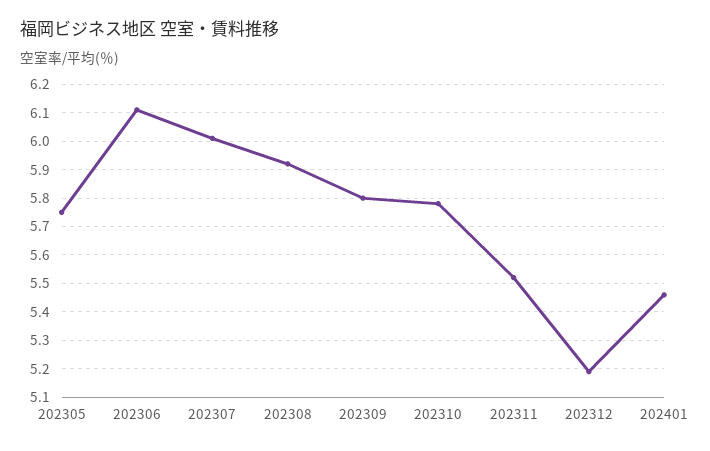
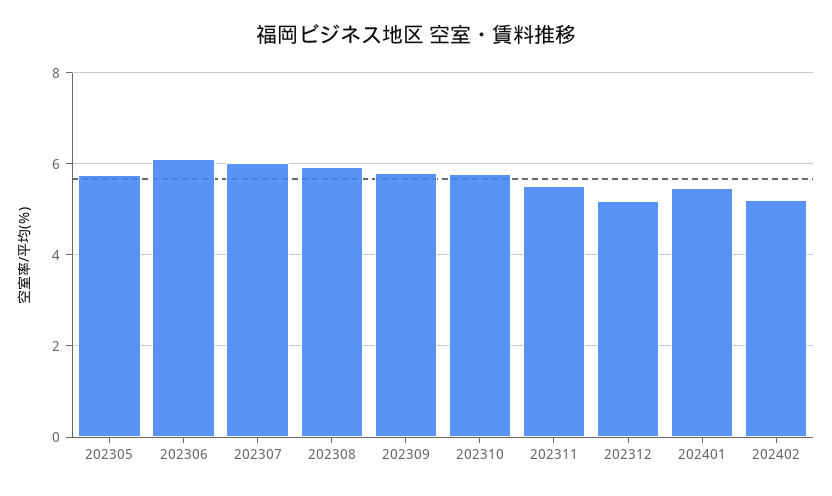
202402: none -> 5.2

